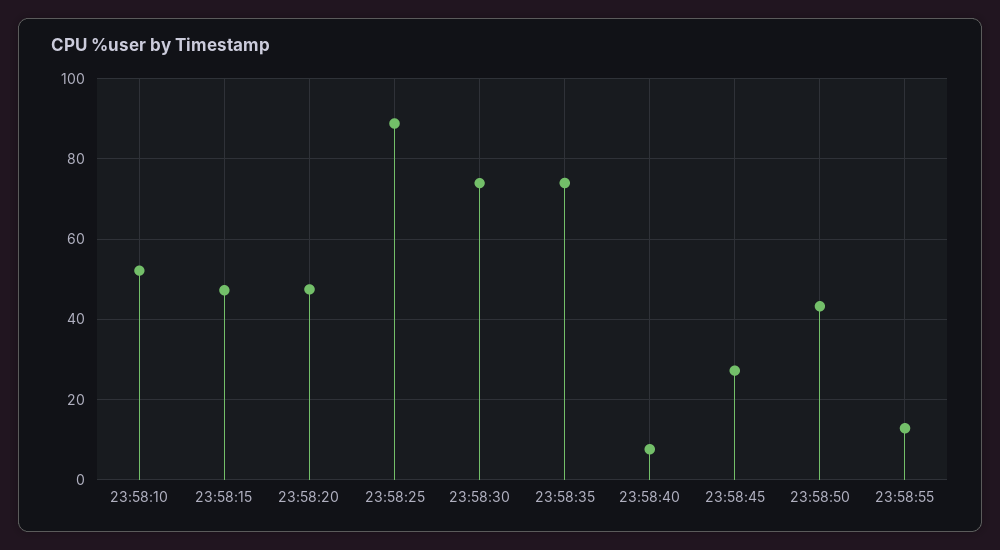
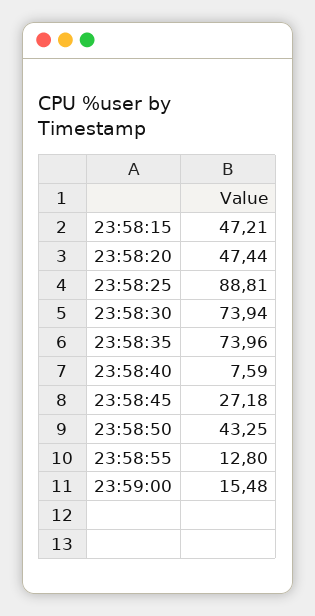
23:58:10: 52 -> none
23:59:00: none -> 15.48

